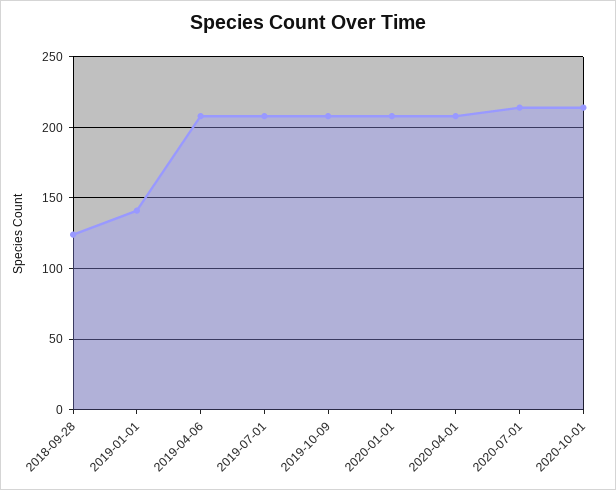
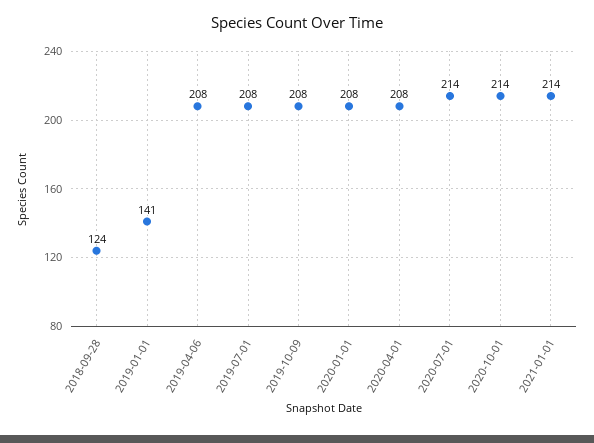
2021-01-01: none -> 214

